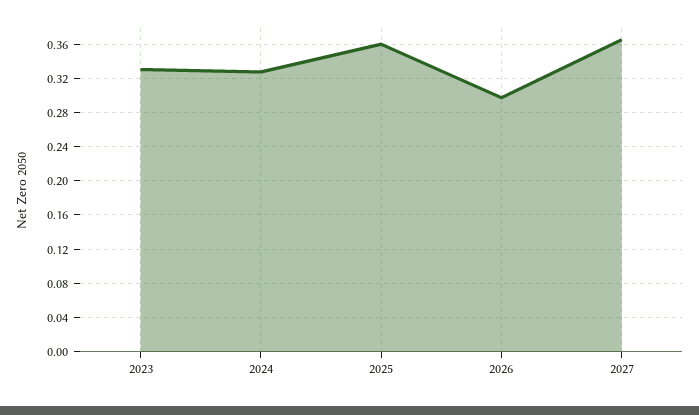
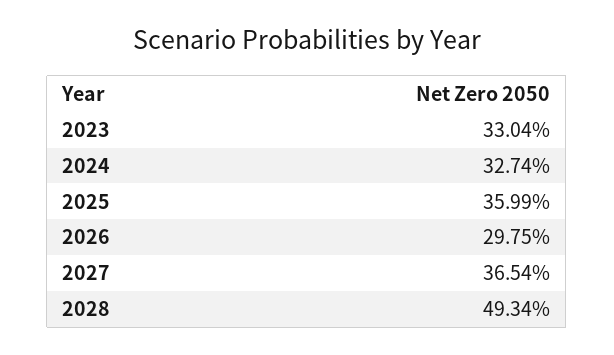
2028: none -> 0.4934

